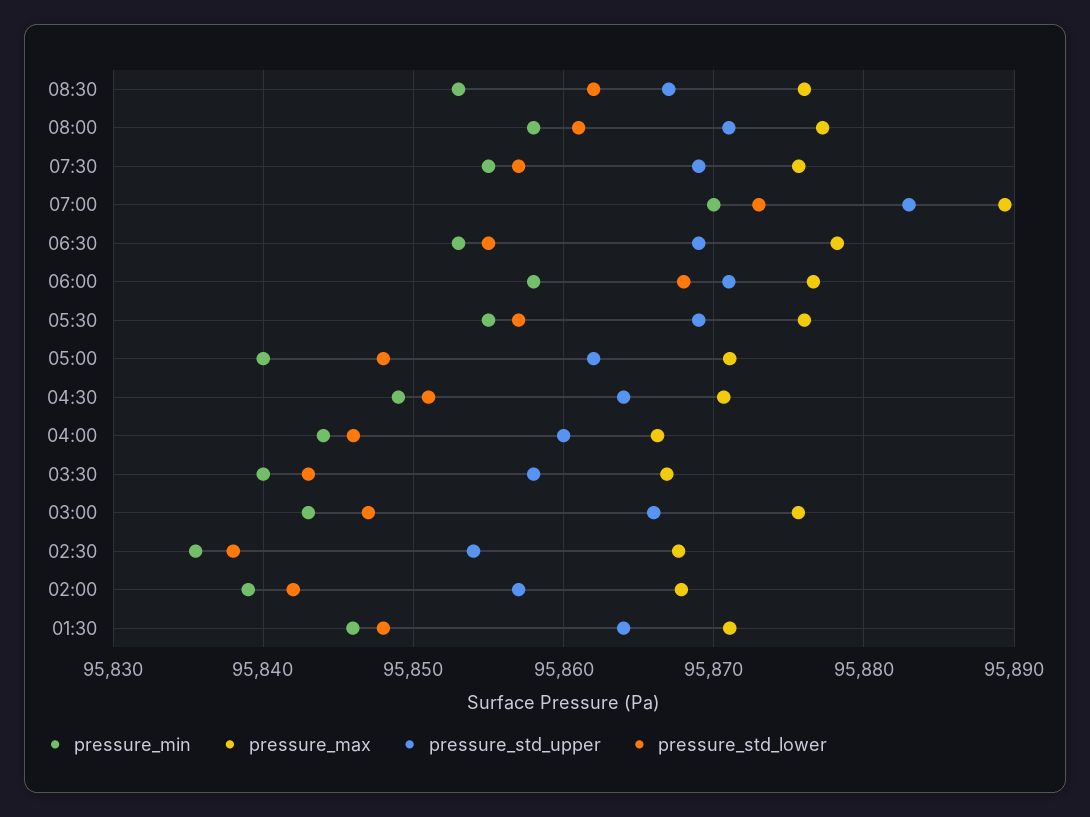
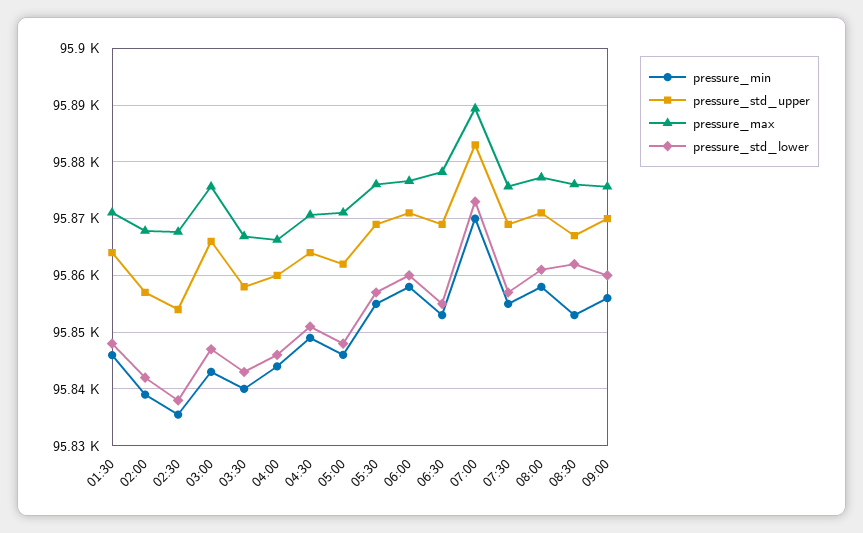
pressure_std_lower, 06:00: 95868 -> 95860
pressure_min, 05:00: 95840 -> 95846
pressure_min, 09:00: none -> 95856
pressure_std_upper, 09:00: none -> 95870
pressure_max, 09:00: none -> 95876
pressure_std_lower, 09:00: none -> 95860

